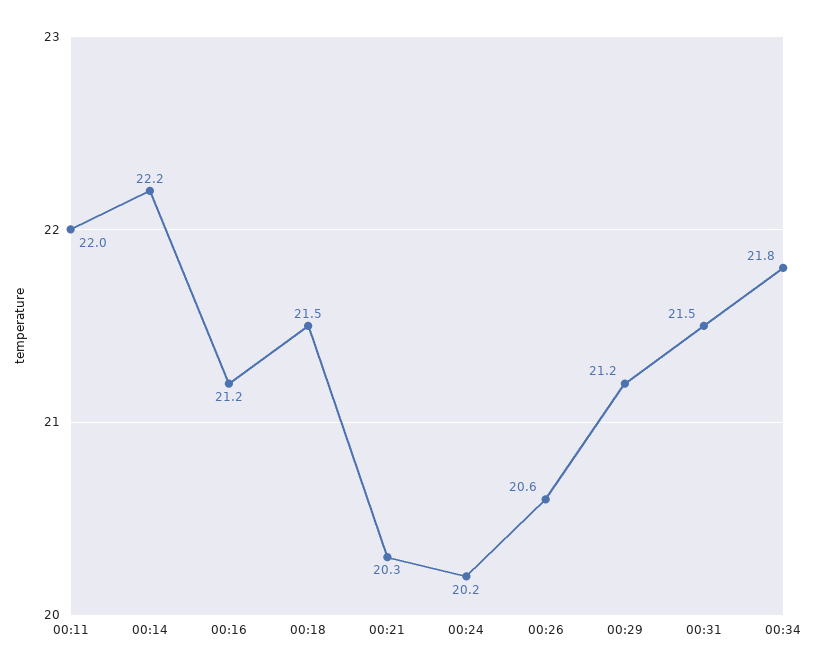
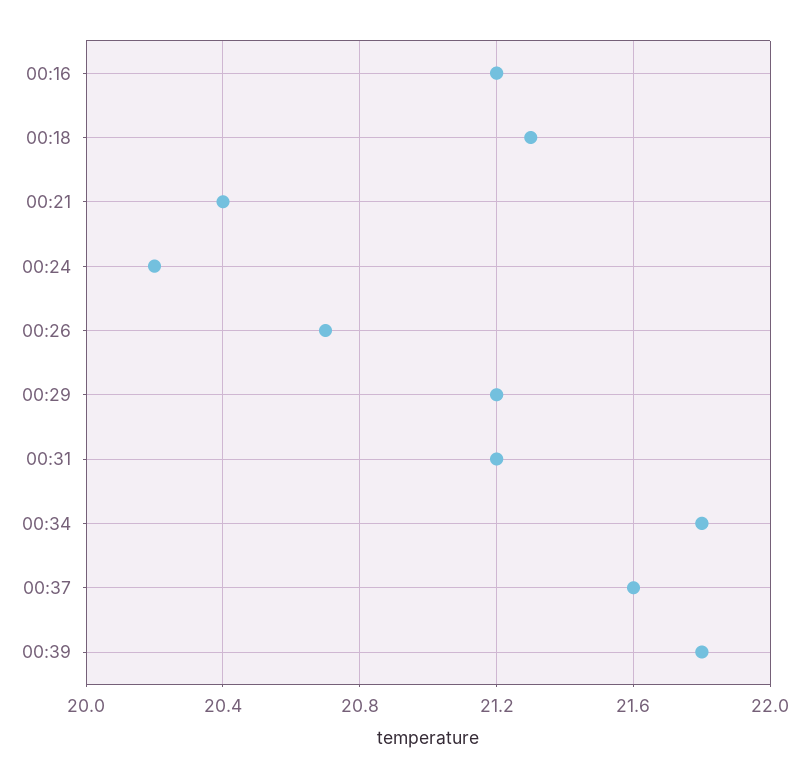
00:11: 22 -> none
00:14: 22.2 -> none
00:18: 21.5 -> 21.3
00:21: 20.3 -> 20.4
00:26: 20.6 -> 20.7
00:31: 21.5 -> 21.2
00:37: none -> 21.6
00:39: none -> 21.8

